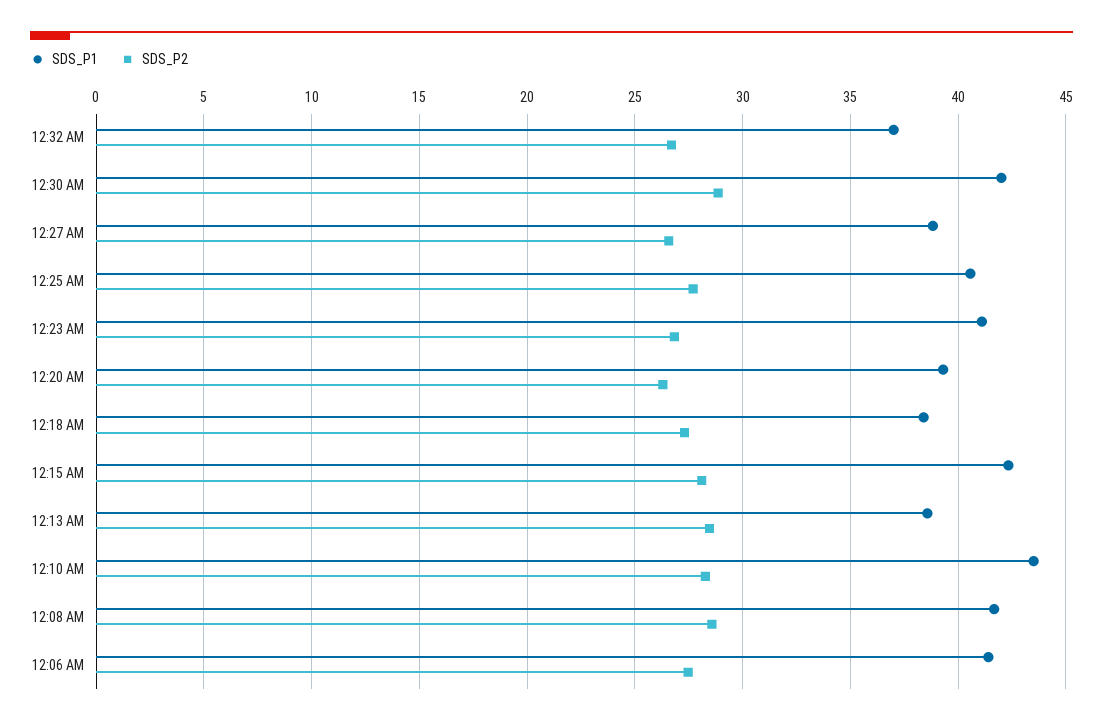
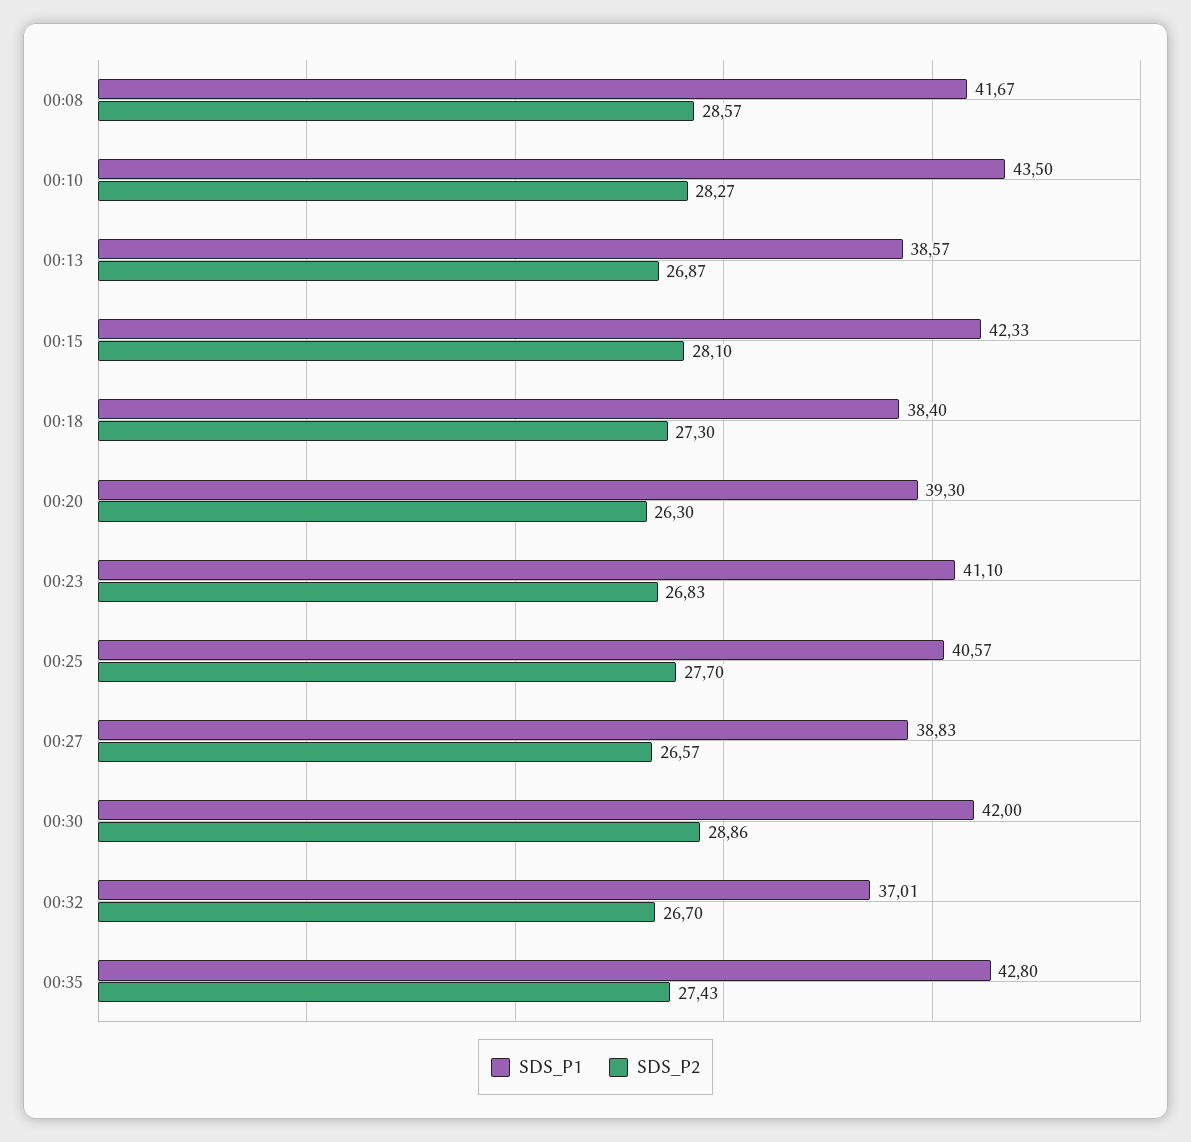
SDS_P2, 12:13 AM: 28.5 -> 26.87
SDS_P1, 12:06 AM: 41.5 -> none
SDS_P2, 12:06 AM: 27.5 -> none
SDS_P1, 00:35: none -> 42.8
SDS_P2, 00:35: none -> 27.43

